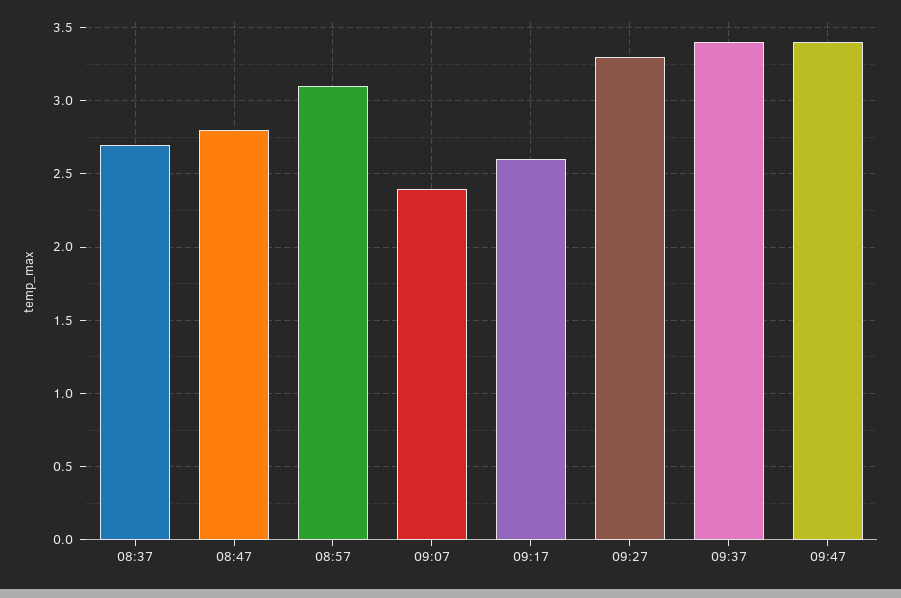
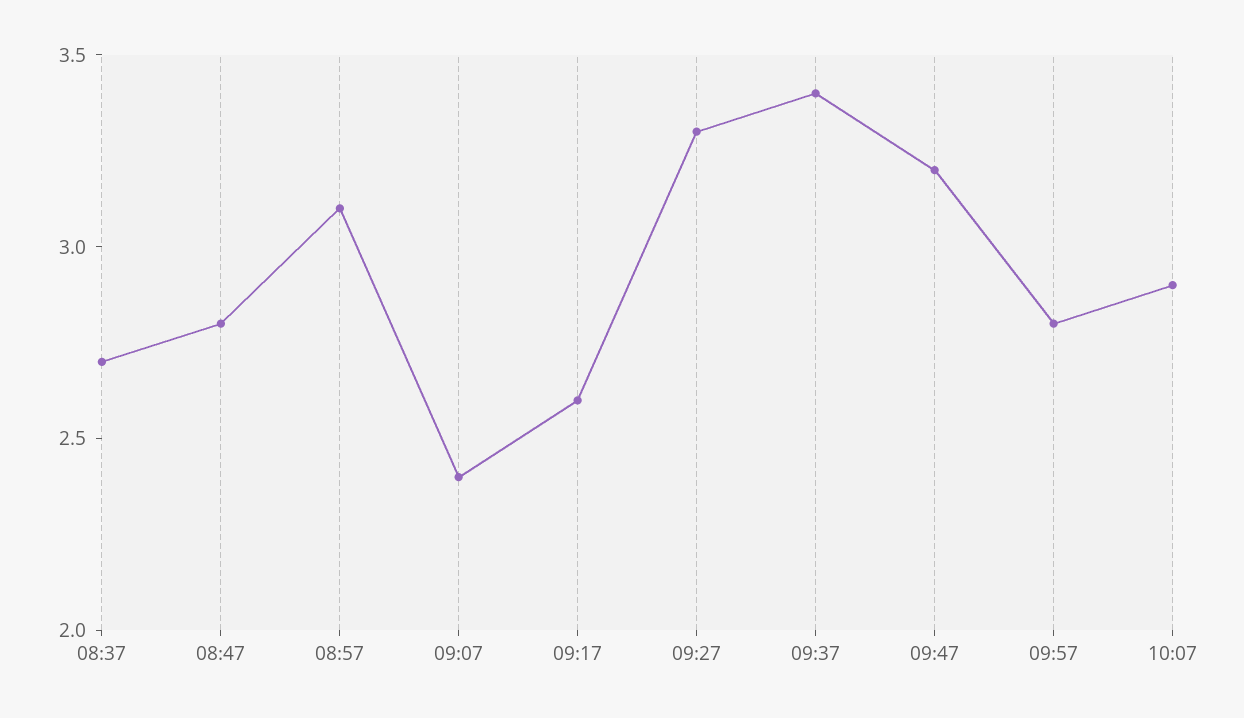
09:47: 3.4 -> 3.2
09:57: none -> 2.8
10:07: none -> 2.9

